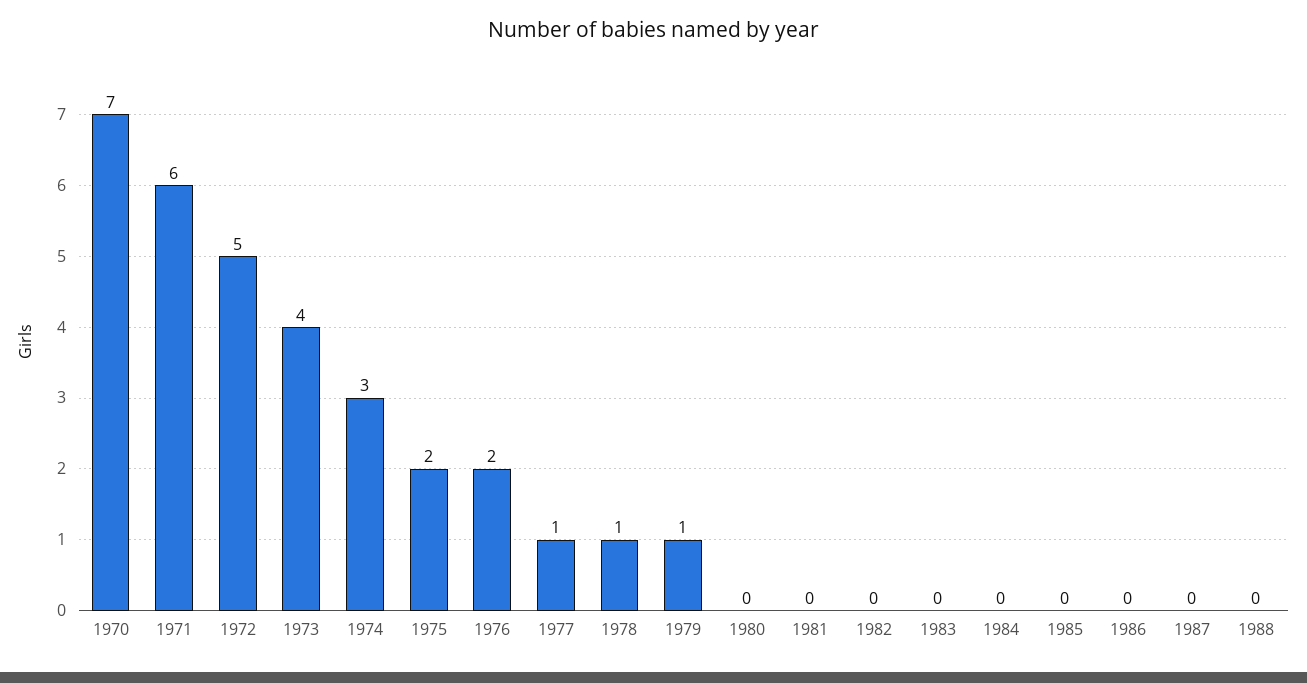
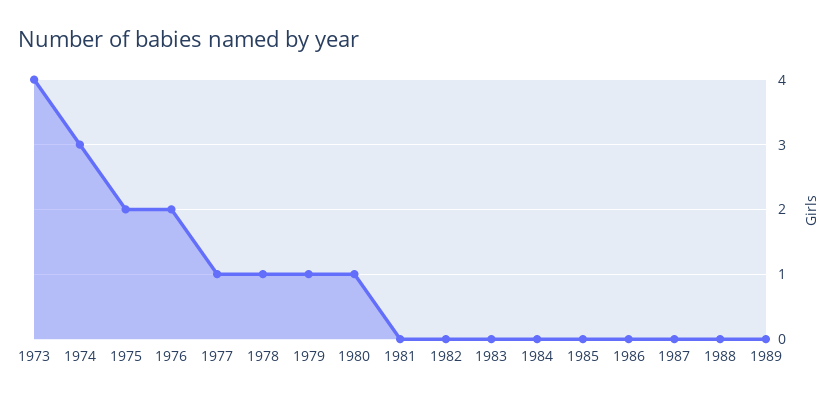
1970: 7 -> none
1971: 6 -> none
1972: 5 -> none
1980: 0 -> 1
1989: none -> 0

